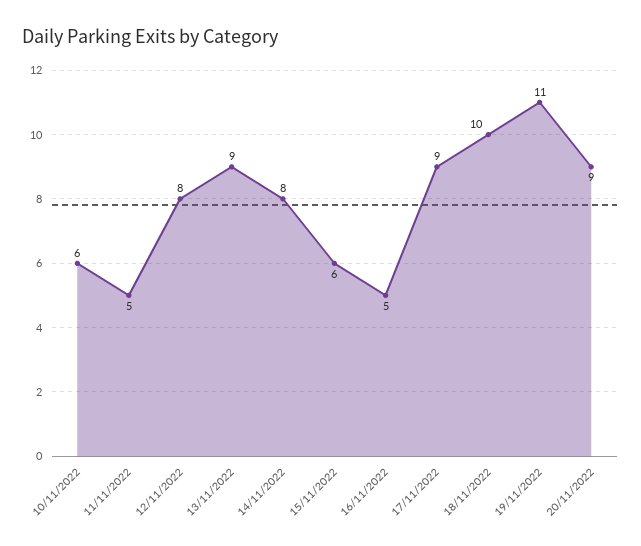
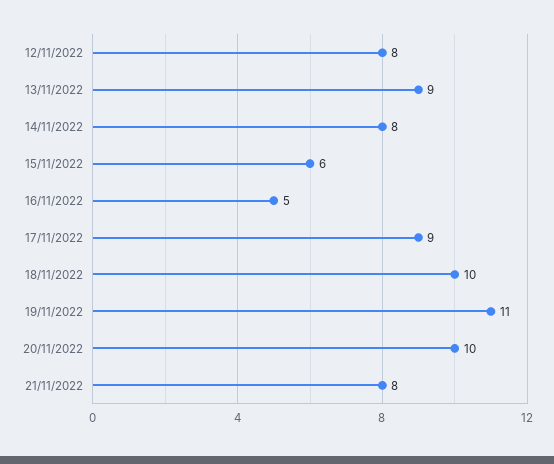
10/11/2022: 6 -> none
11/11/2022: 5 -> none
20/11/2022: 9 -> 10
21/11/2022: none -> 8

